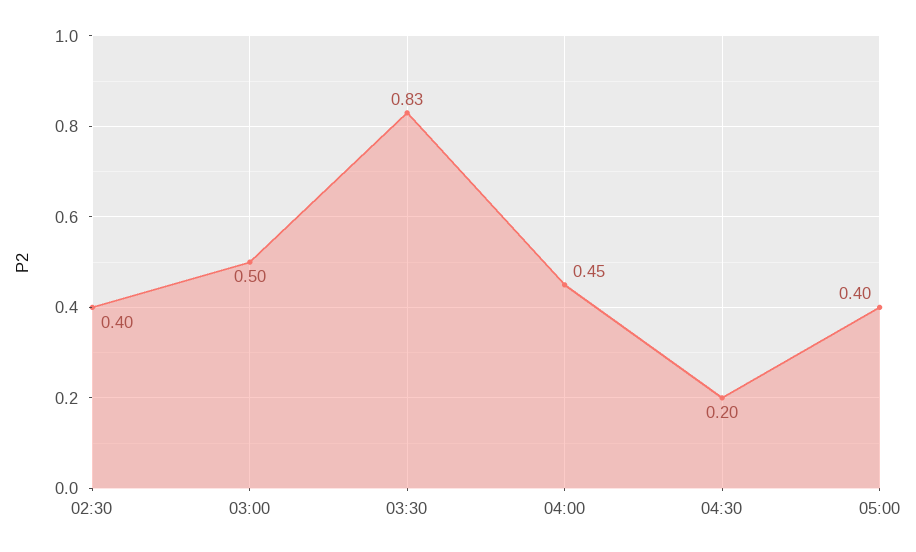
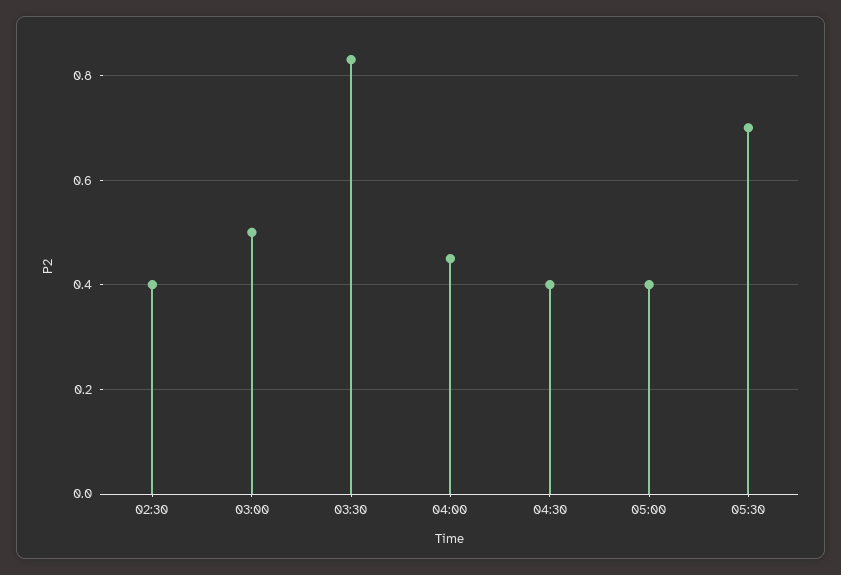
04:30: 0.2 -> 0.4
05:30: none -> 0.7

